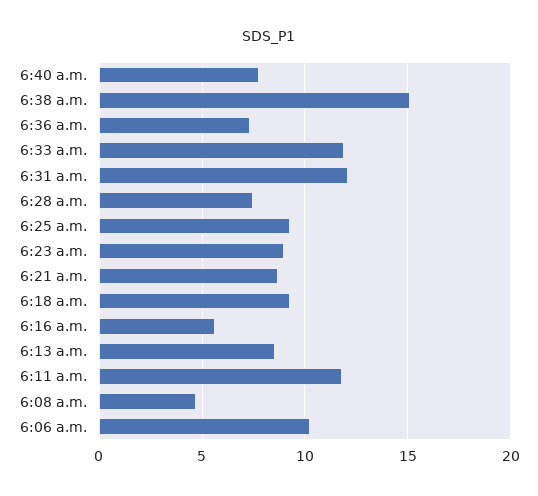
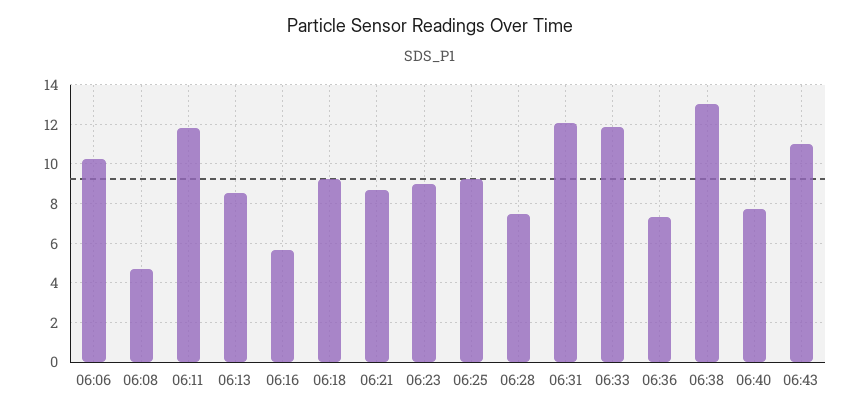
6:38 a.m.: 15 -> 13
06:43: none -> 11

